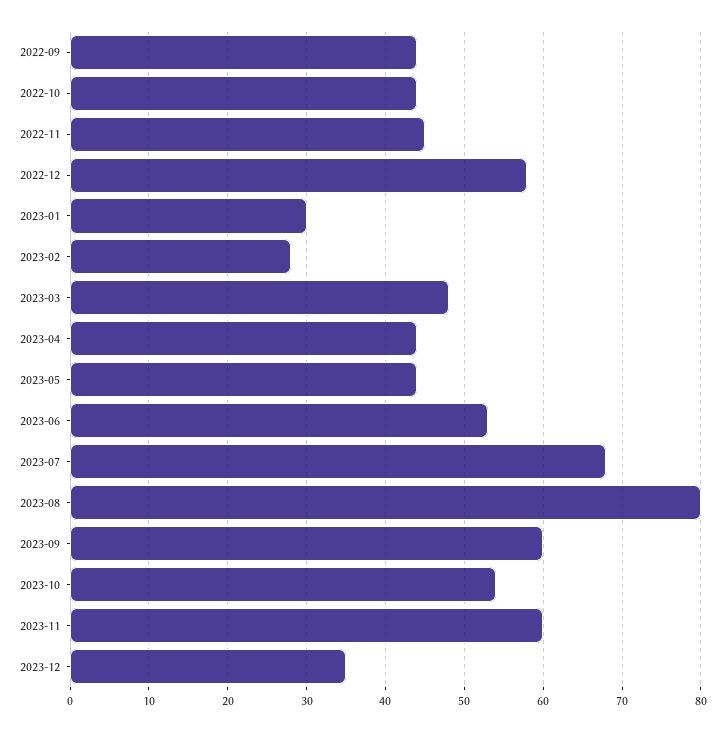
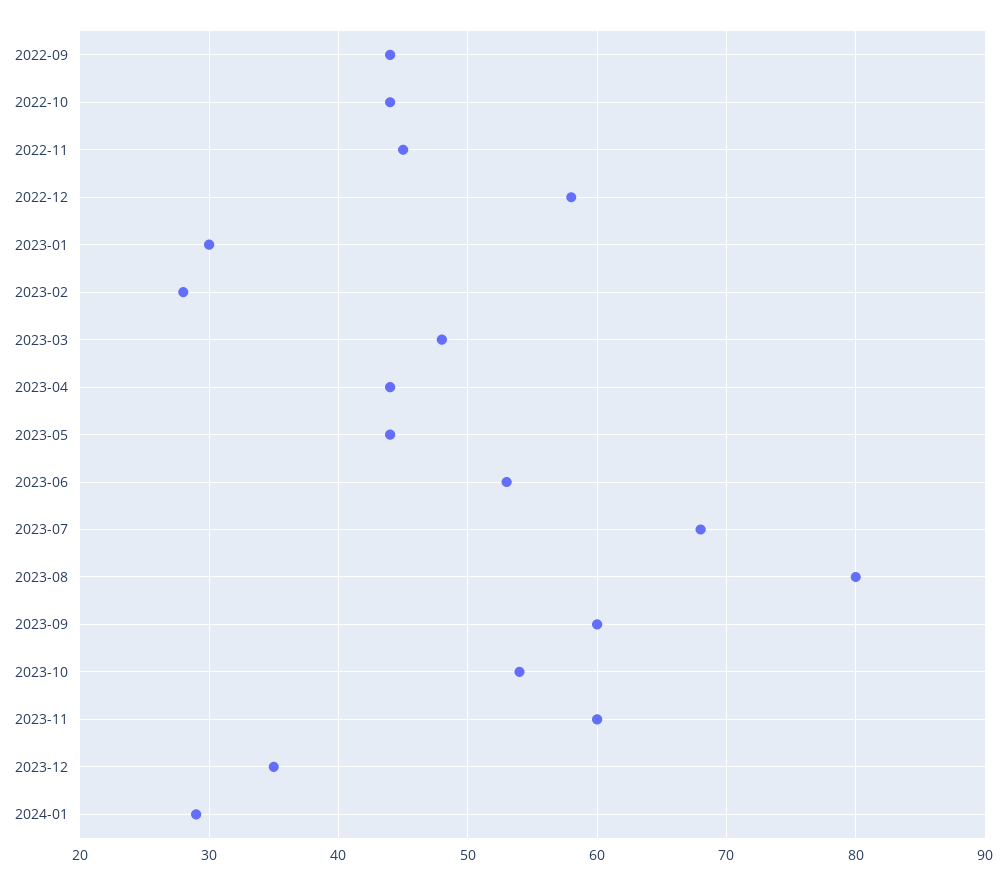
2024-01: none -> 29

